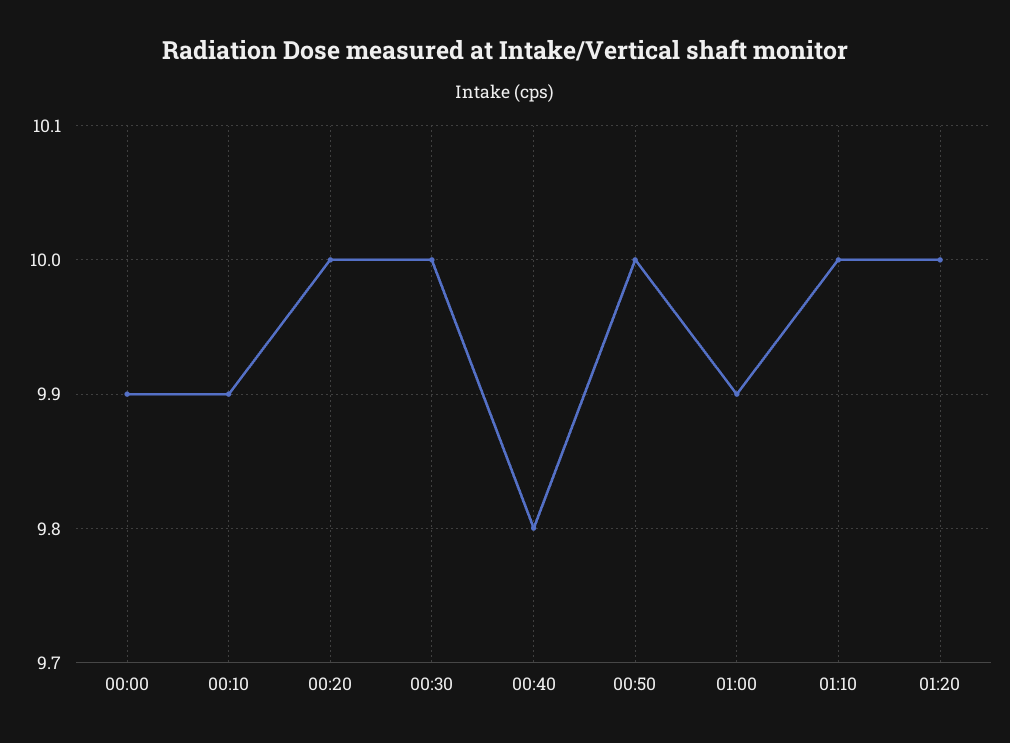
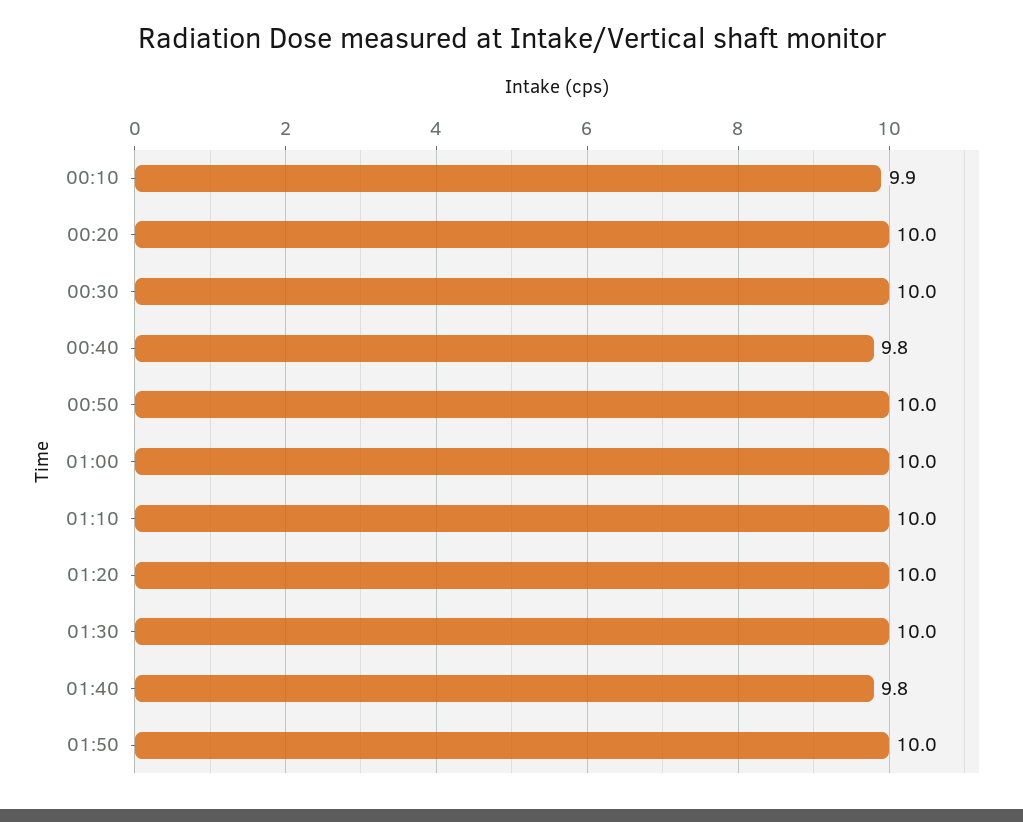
00:00: 9.9 -> none
01:00: 9.9 -> 10
01:30: none -> 10
01:40: none -> 9.8
01:50: none -> 10

